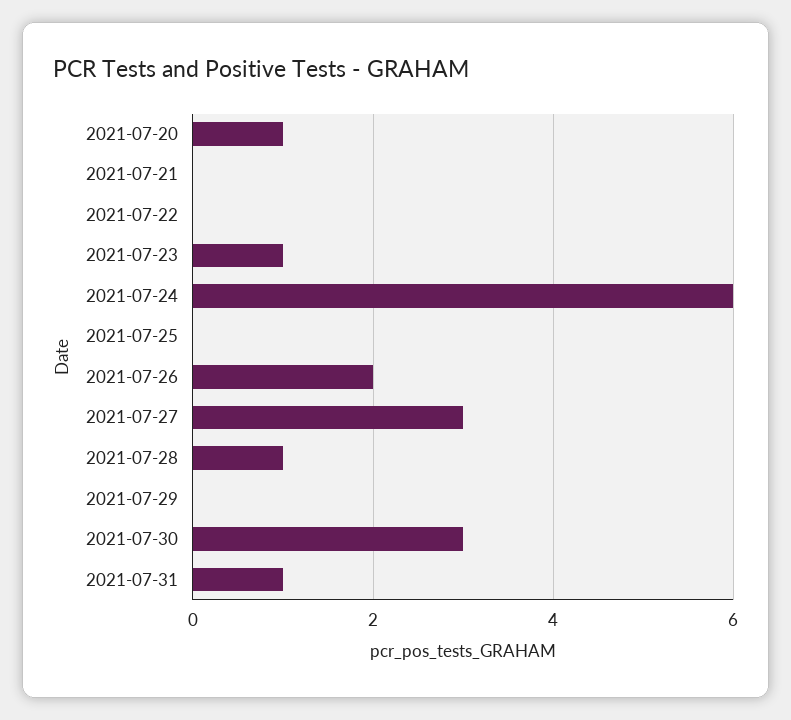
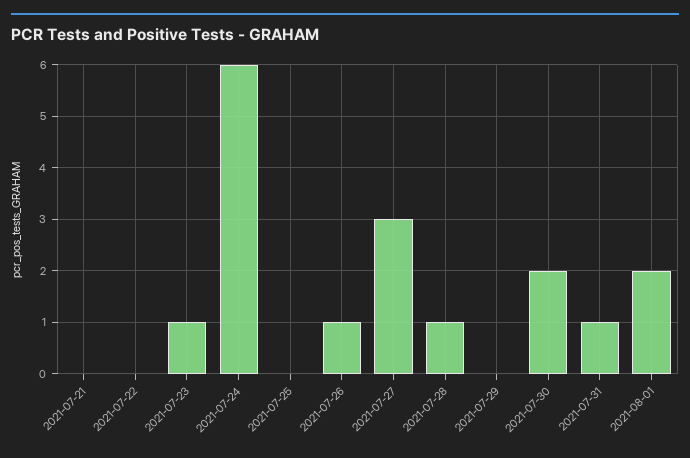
2021-07-20: 1 -> none
2021-07-26: 2 -> 1
2021-07-30: 3 -> 2
2021-08-01: none -> 2

